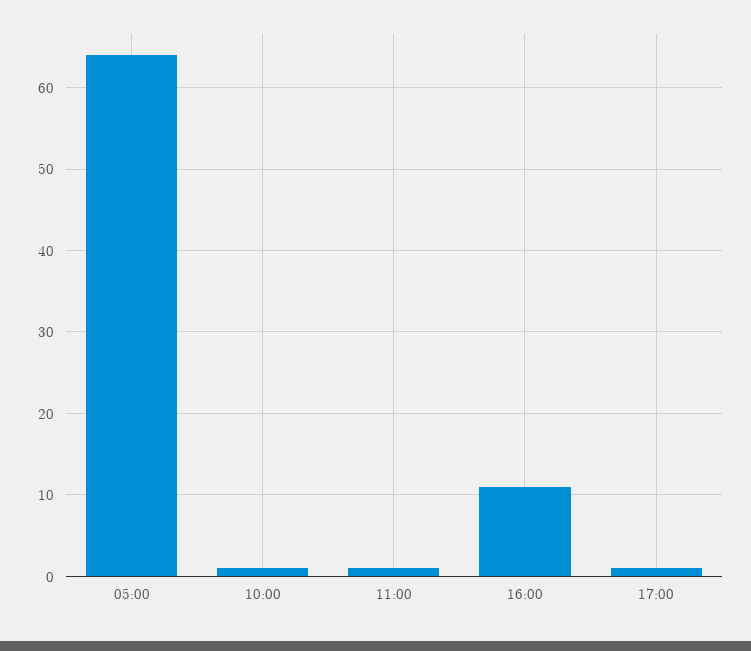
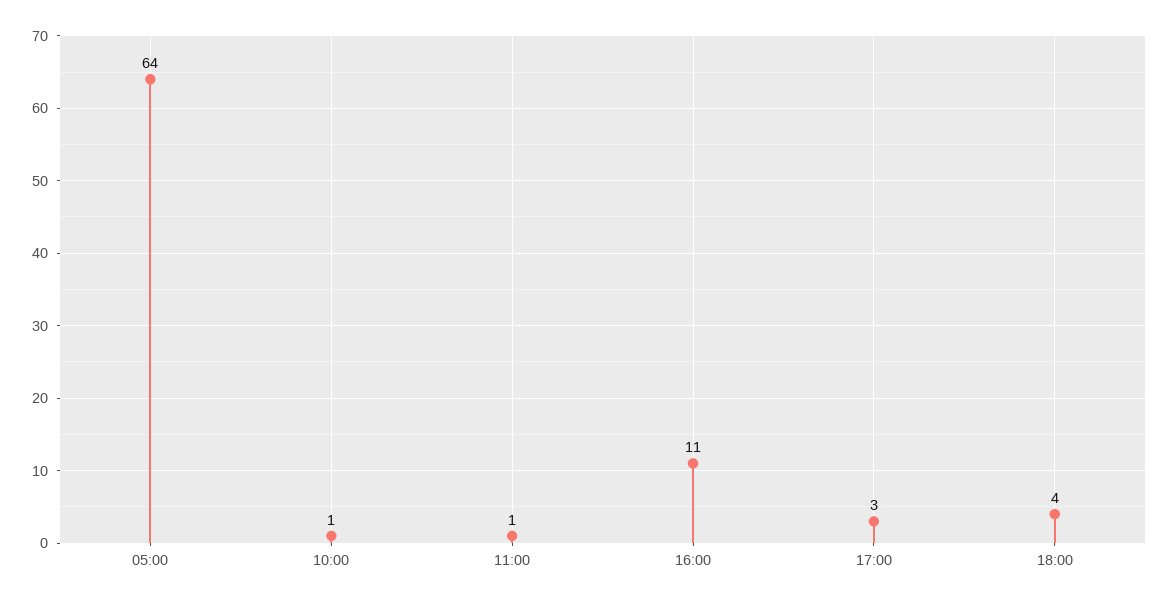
17:00: 1 -> 3
18:00: none -> 4

